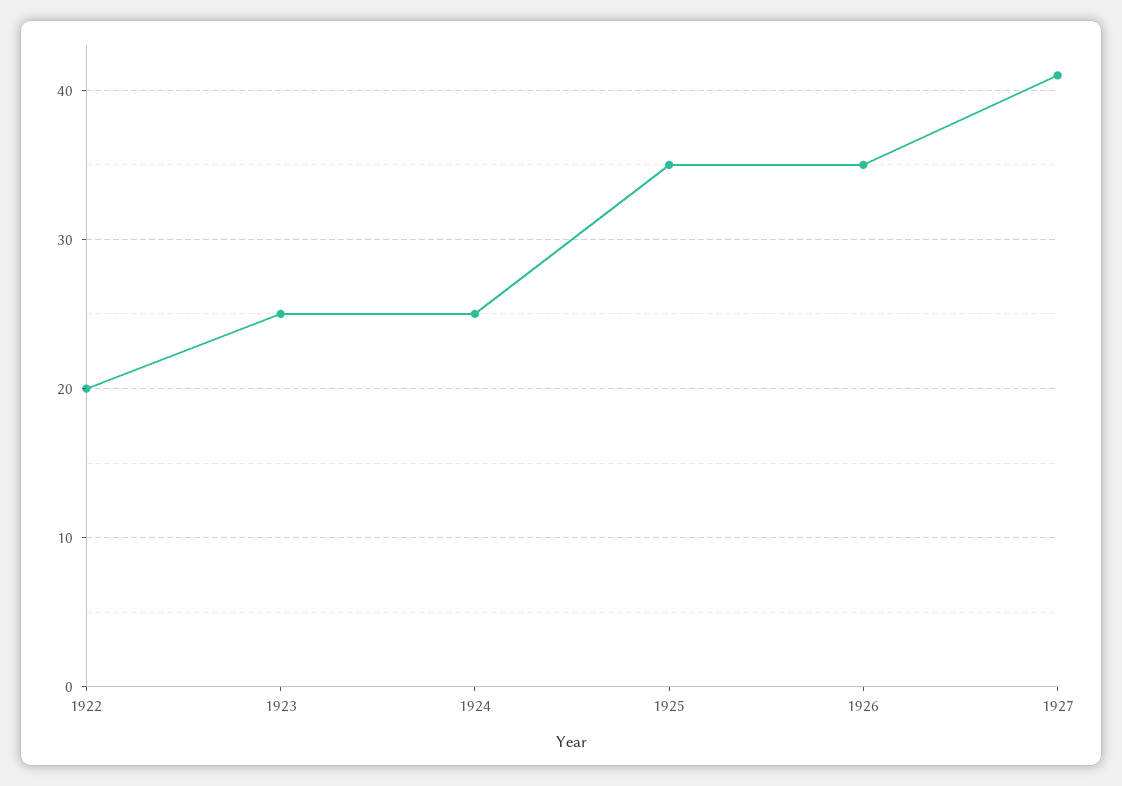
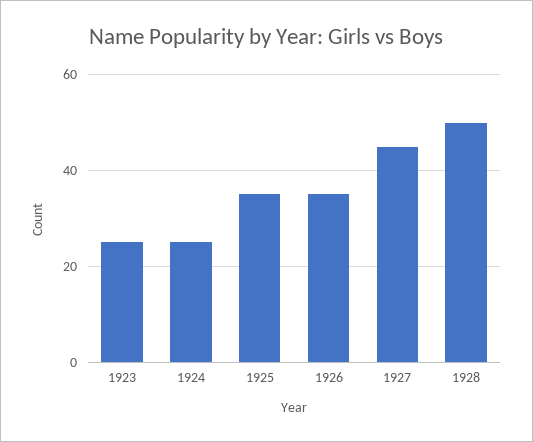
1922: 20 -> none
1927: 41 -> 45
1928: none -> 50

